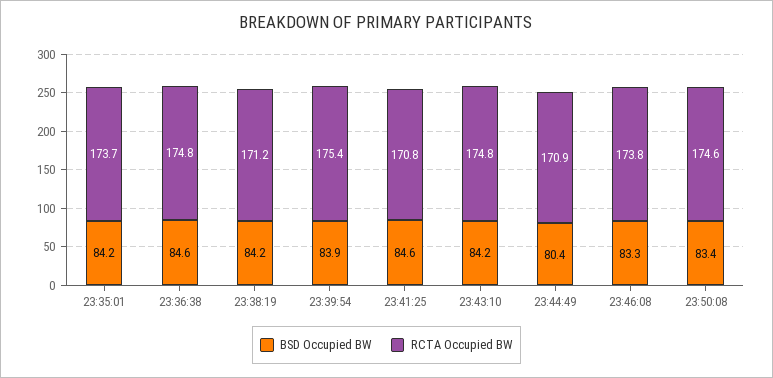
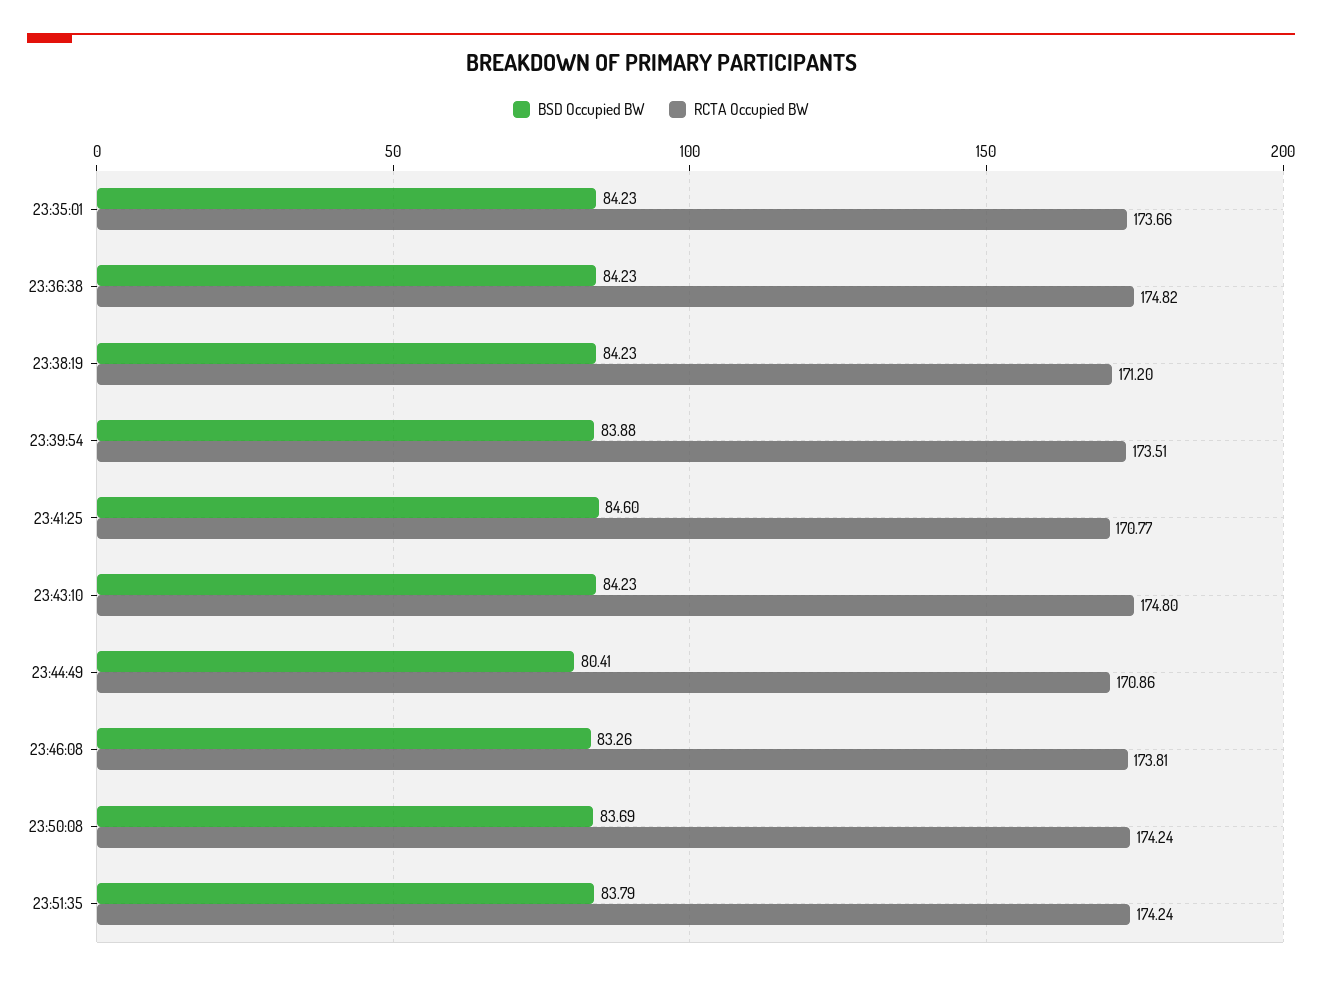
BSD Occupied BW, 23:36:38: 84.6 -> 84.23
RCTA Occupied BW, 23:39:54: 175.4 -> 173.51
BSD Occupied BW, 23:50:08: 83.4 -> 83.69
RCTA Occupied BW, 23:50:08: 174.6 -> 174.24
BSD Occupied BW, 23:51:35: none -> 83.79
RCTA Occupied BW, 23:51:35: none -> 174.24

